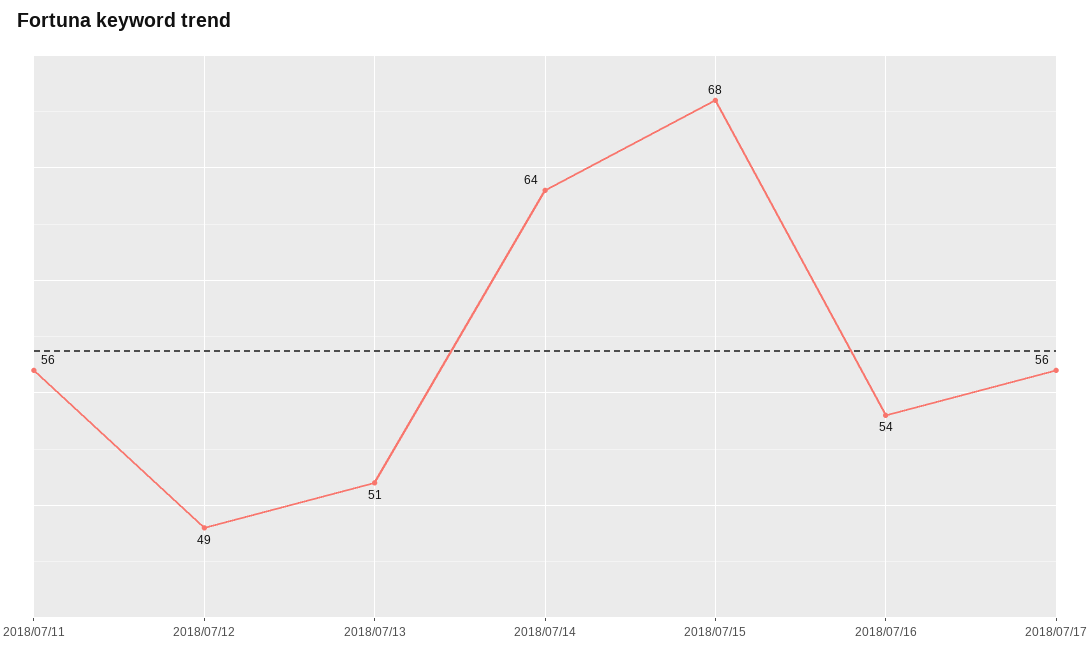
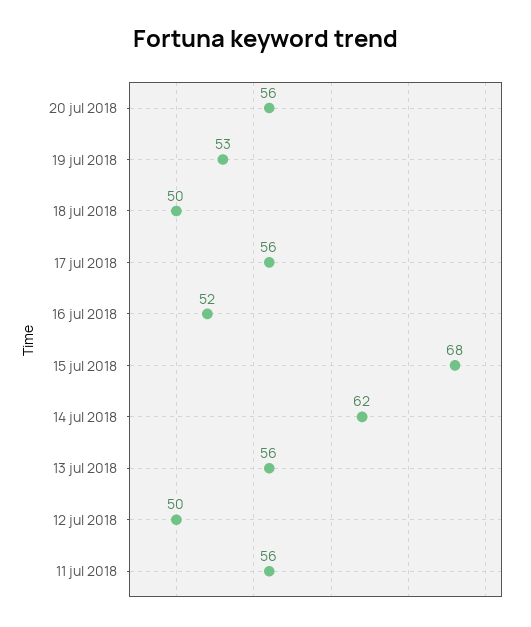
2018/07/12: 49 -> 50
2018/07/13: 51 -> 56
2018/07/14: 64 -> 62
2018/07/16: 54 -> 52
20 jul 2018: none -> 56
19 jul 2018: none -> 53
18 jul 2018: none -> 50

